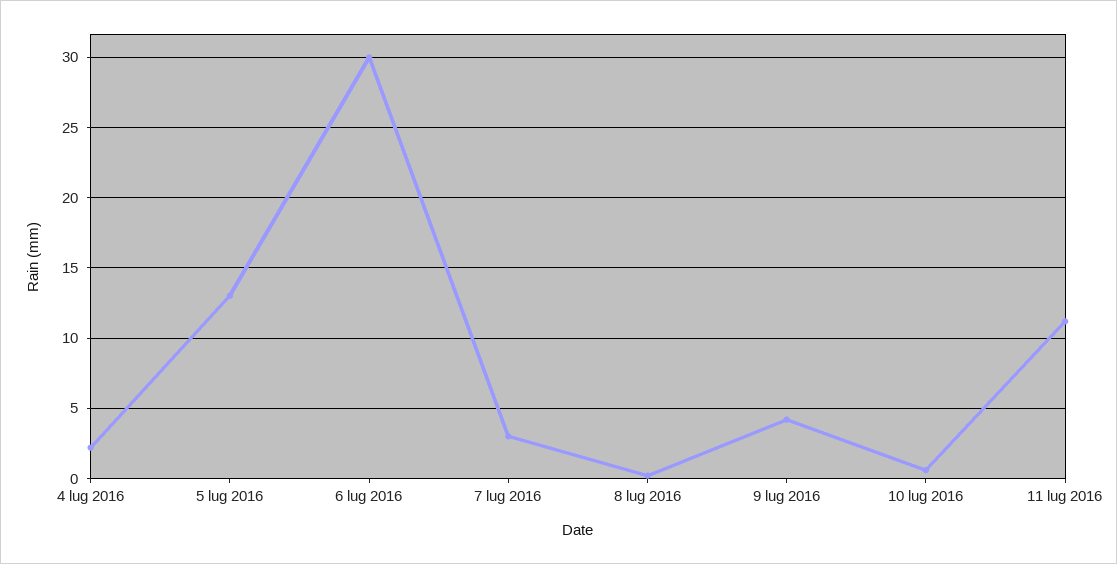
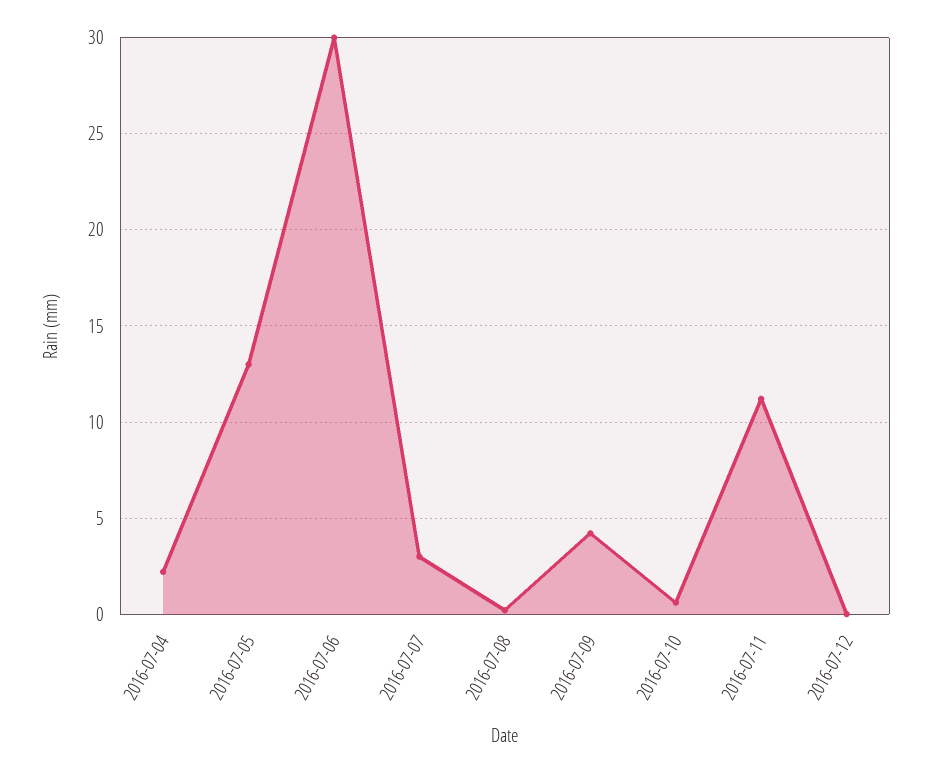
2016-07-12: none -> 0

